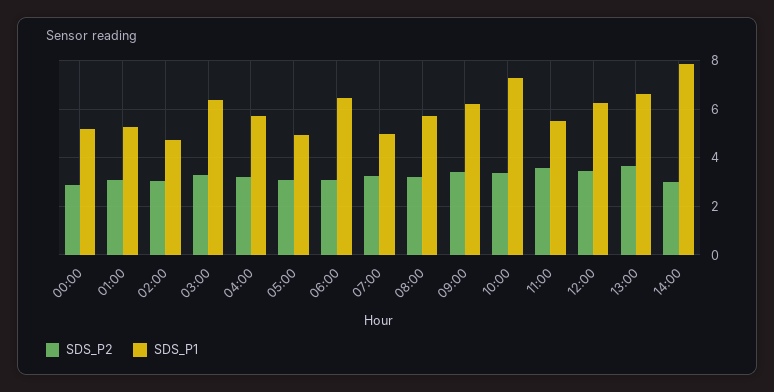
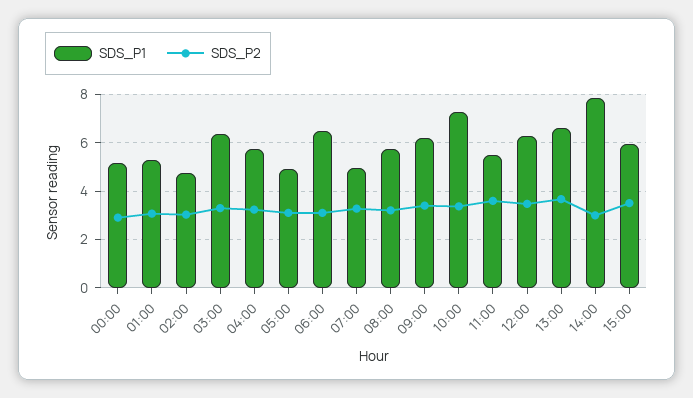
SDS_P1, 15:00: none -> 6
SDS_P2, 15:00: none -> 3.5

